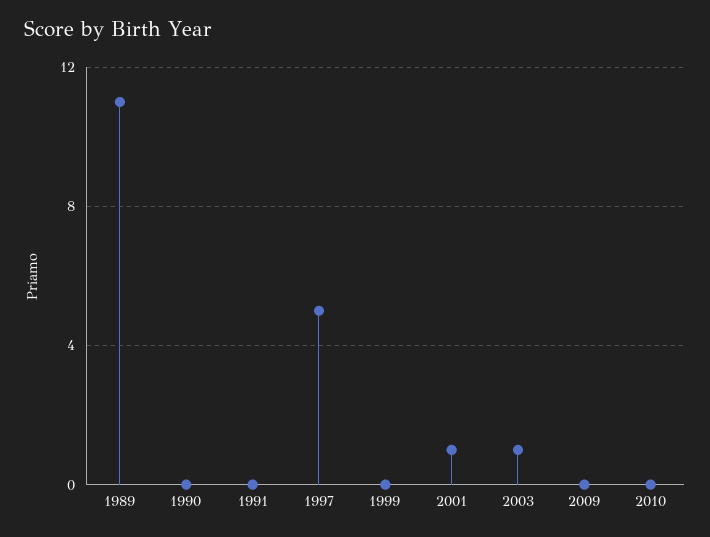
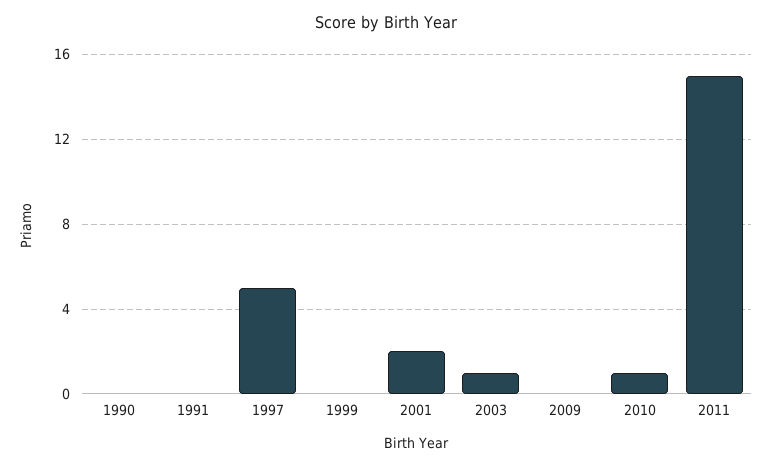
1989: 11 -> none
2001: 1 -> 2
2010: 0 -> 1
2011: none -> 15

